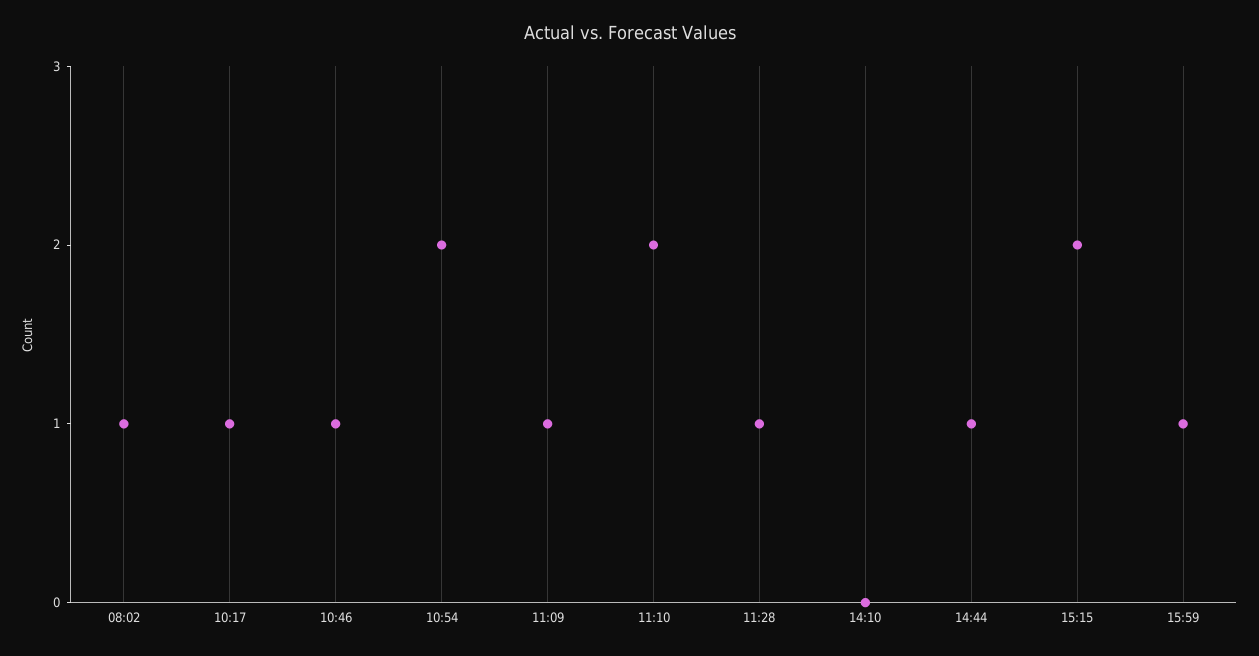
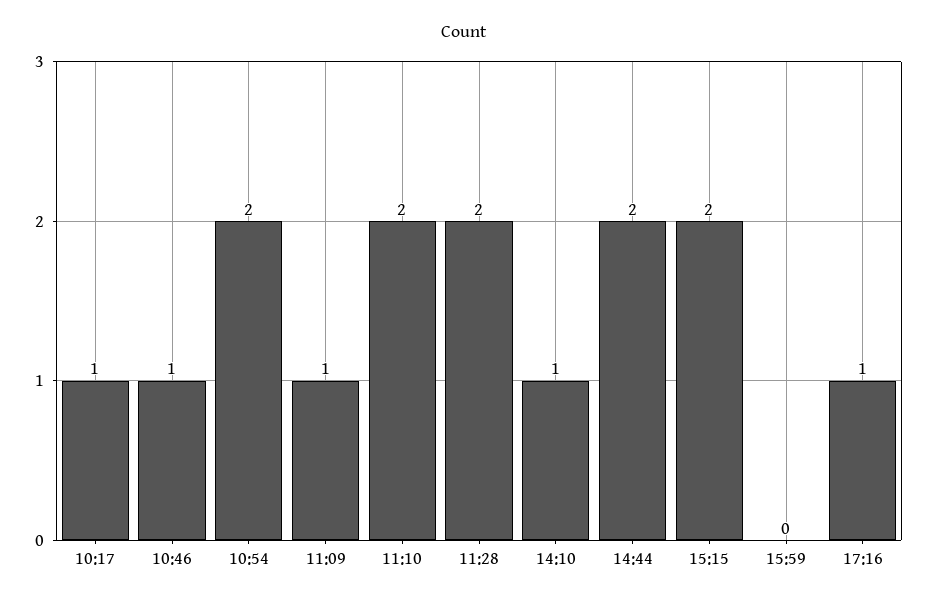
08:02: 1 -> none
11:28: 1 -> 2
14:10: 0 -> 1
14:44: 1 -> 2
15:59: 1 -> 0
17:16: none -> 1

